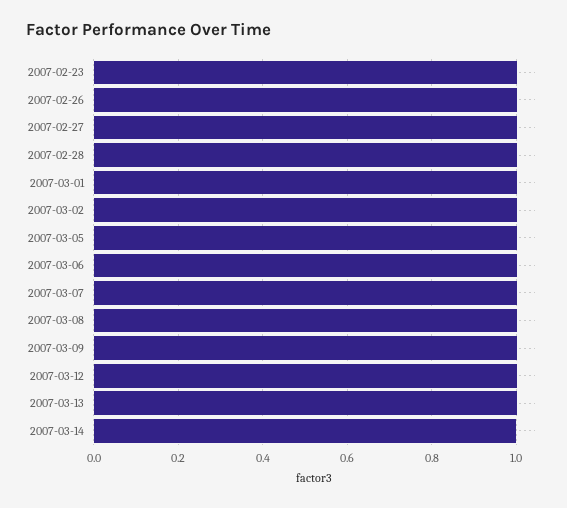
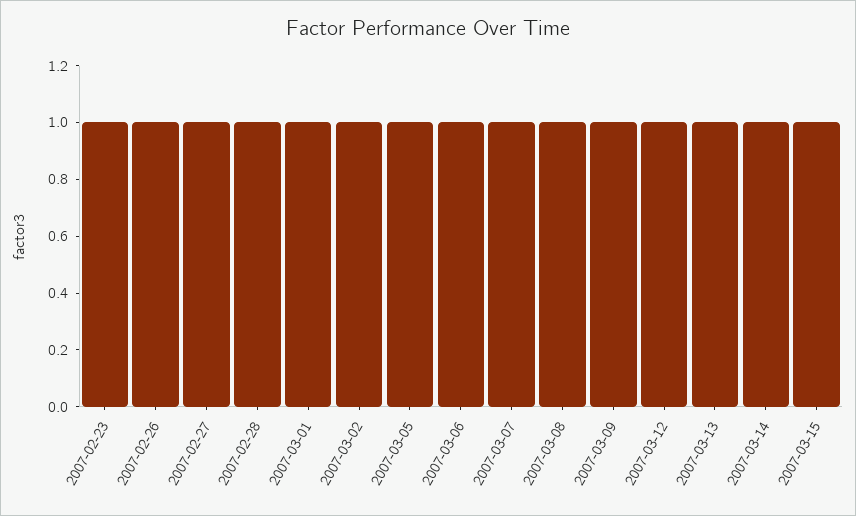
2007-03-15: none -> 1

